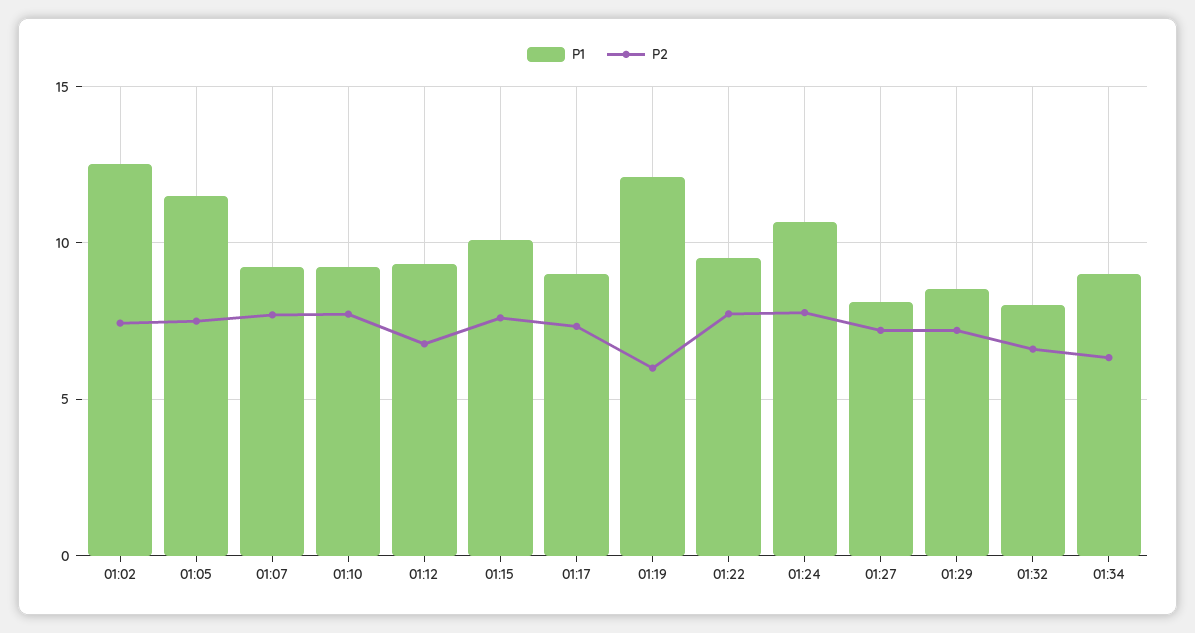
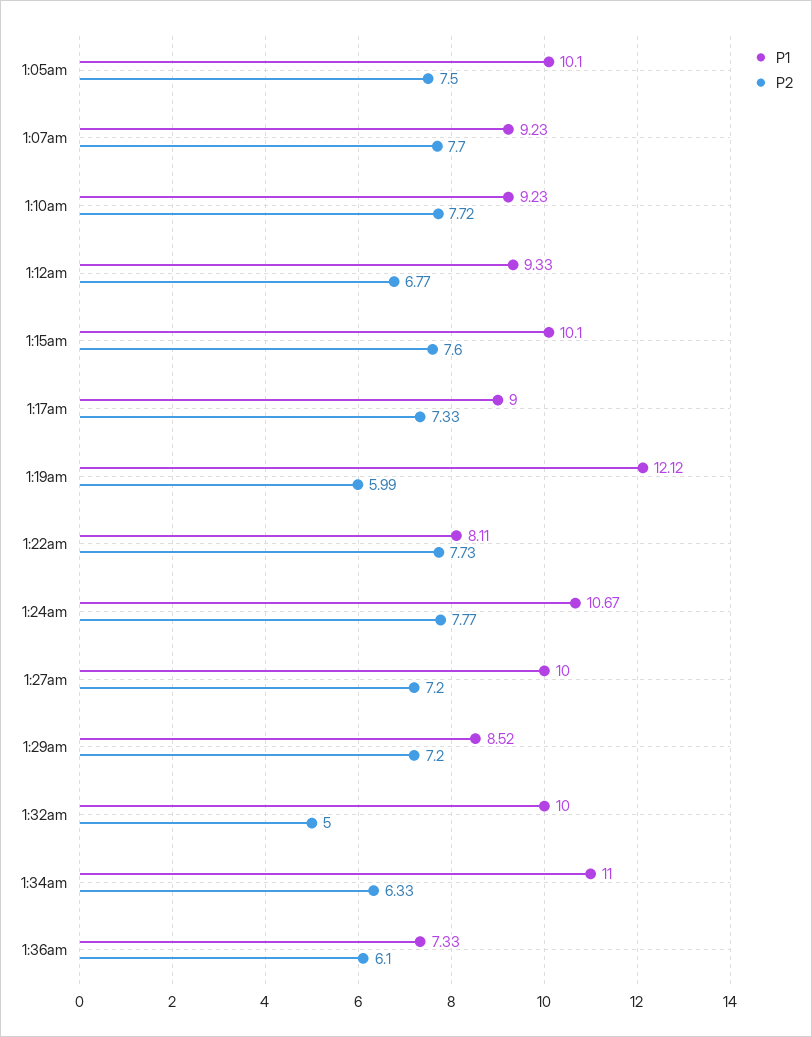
P1, 01:02: 12.5 -> none
P2, 01:02: 7.5 -> none
P1, 01:05: 11.5 -> 10.1
P1, 01:22: 9.5 -> 8.11
P1, 01:27: 8 -> 10
P1, 01:32: 8 -> 10
P2, 01:32: 6.5 -> 5
P1, 01:34: 9 -> 11
P1, 1:36am: none -> 7.33
P2, 1:36am: none -> 6.1

